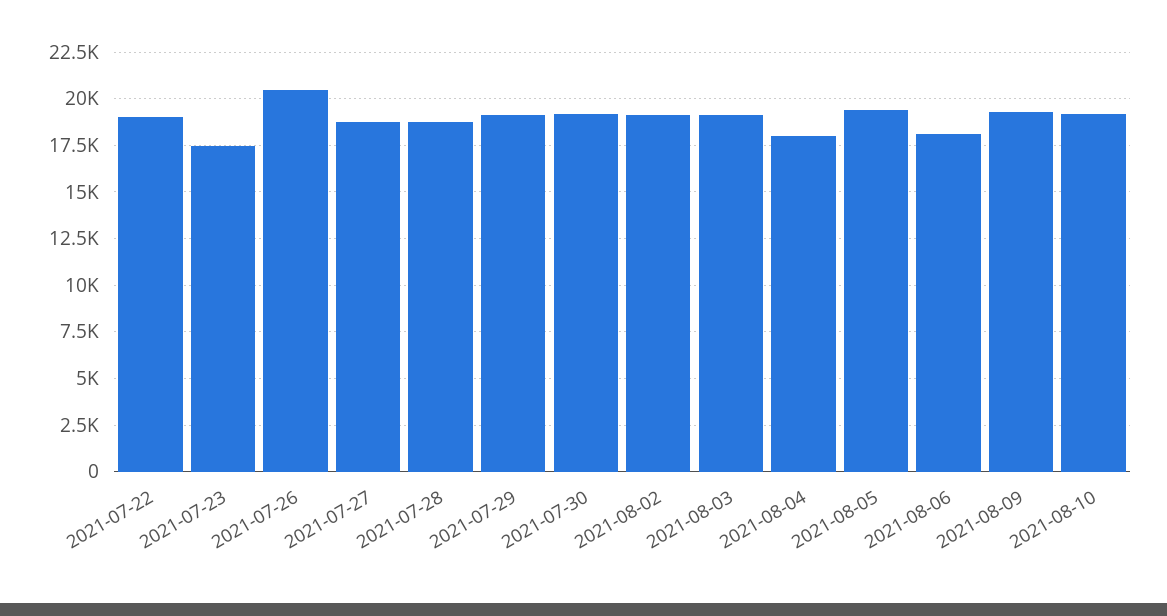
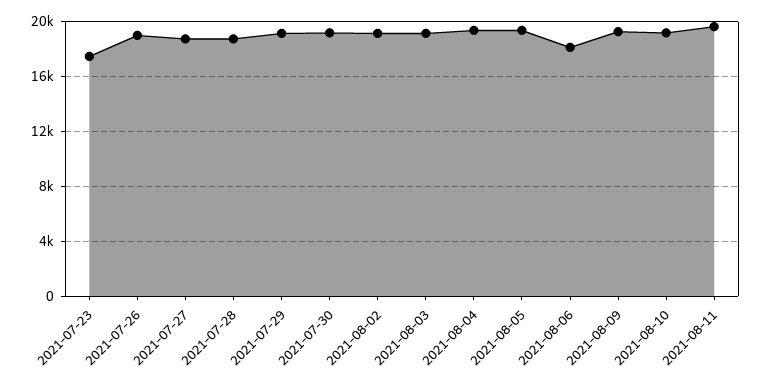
2021-07-22: 19000 -> none
2021-07-26: 20500 -> 19000
2021-08-04: 18000 -> 19500
2021-08-11: none -> 19500

